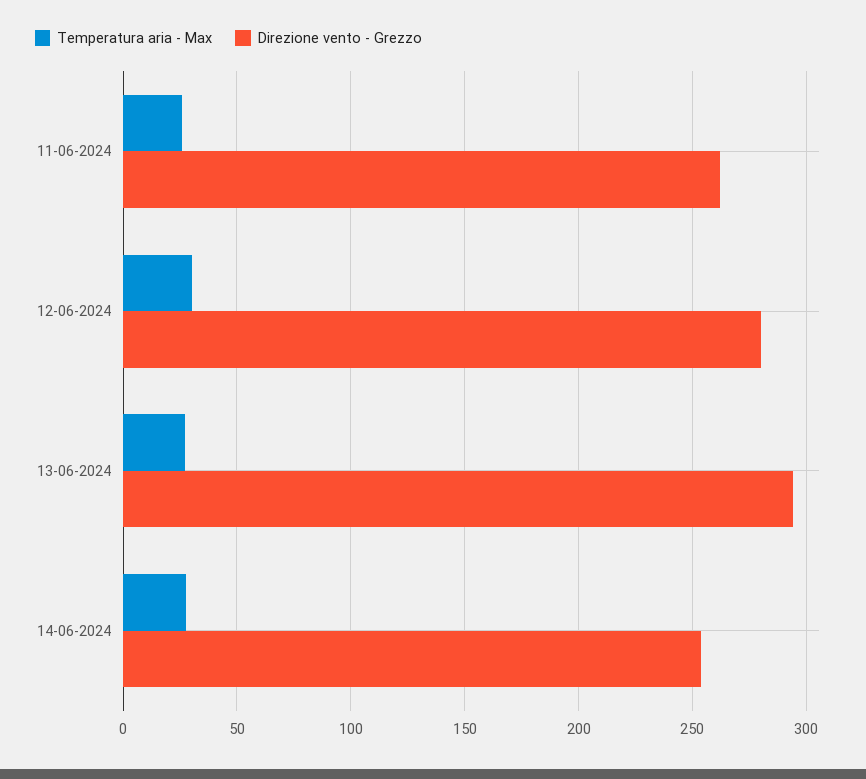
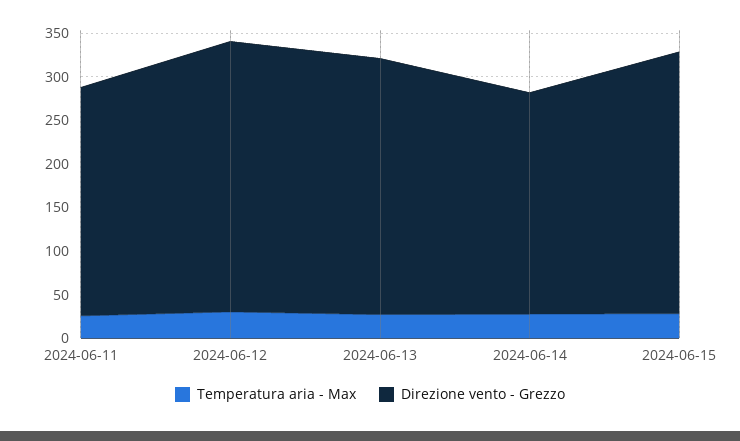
Direzione vento - Grezzo, 12-06-2024: 280 -> 310
Temperatura aria - Max, 2024-06-15: none -> 30
Direzione vento - Grezzo, 2024-06-15: none -> 300

